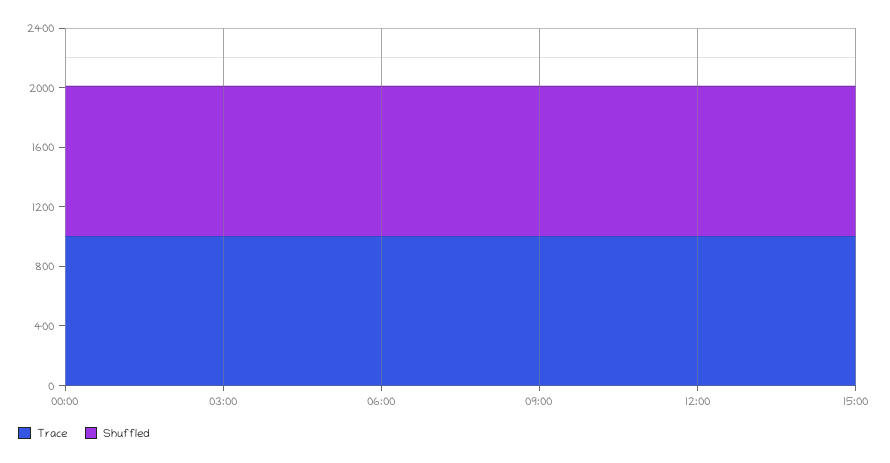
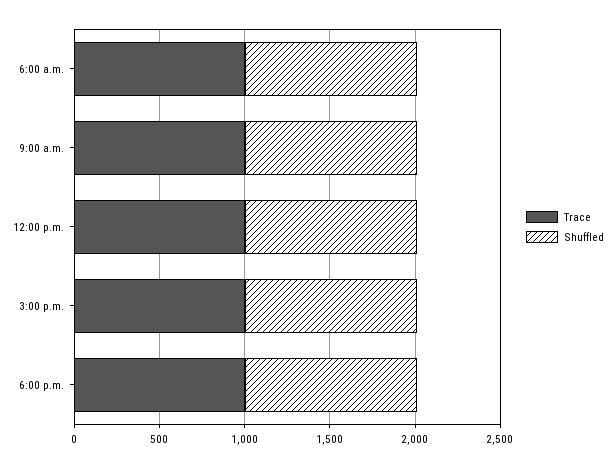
Trace, 00:00: 1000 -> none
Shuffled, 00:00: 1000 -> none
Trace, 03:00: 1000 -> none
Shuffled, 03:00: 1000 -> none
Trace, 6:00 p.m.: none -> 1000
Shuffled, 6:00 p.m.: none -> 1000

